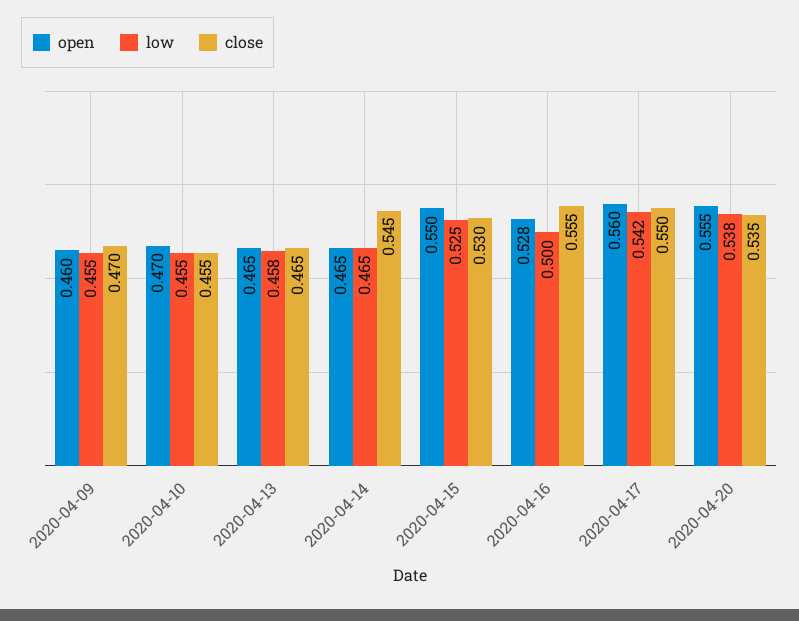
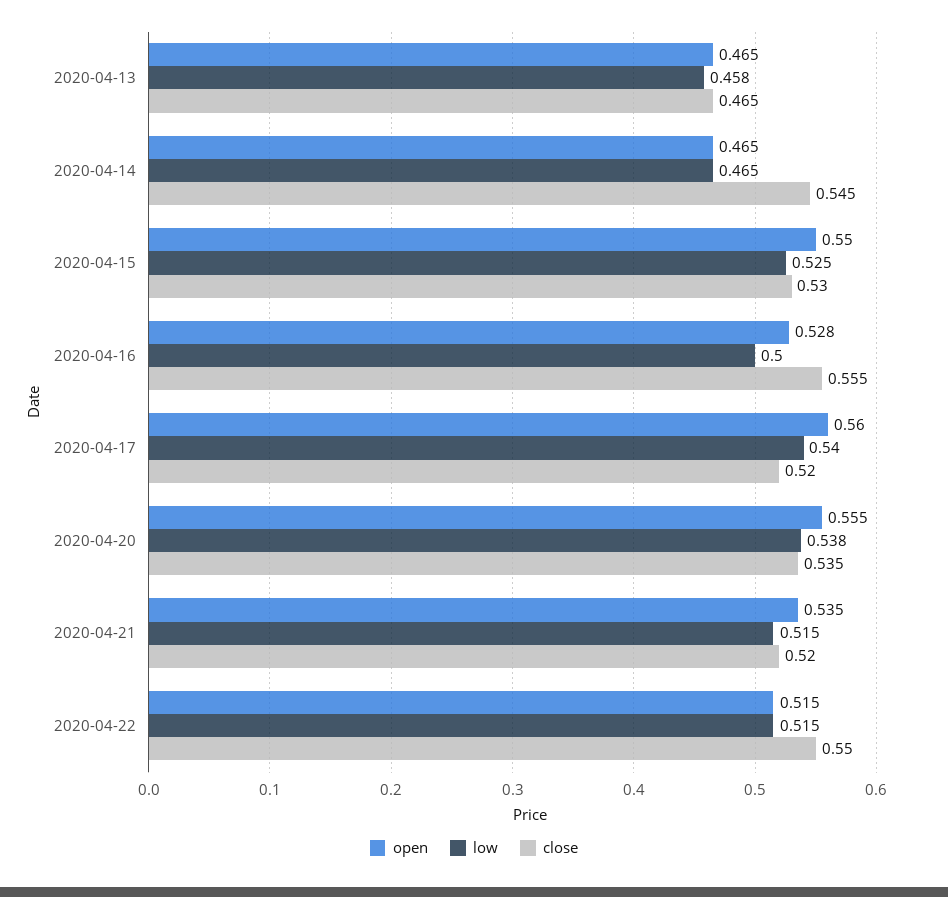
open, 2020-04-09: 0.46 -> none
low, 2020-04-09: 0.455 -> none
close, 2020-04-09: 0.47 -> none
open, 2020-04-10: 0.47 -> none
low, 2020-04-10: 0.455 -> none
close, 2020-04-10: 0.455 -> none
low, 2020-04-17: 0.542 -> 0.54
close, 2020-04-17: 0.55 -> 0.52
open, 2020-04-21: none -> 0.535
low, 2020-04-21: none -> 0.515
close, 2020-04-21: none -> 0.52
open, 2020-04-22: none -> 0.515
low, 2020-04-22: none -> 0.515
close, 2020-04-22: none -> 0.55

